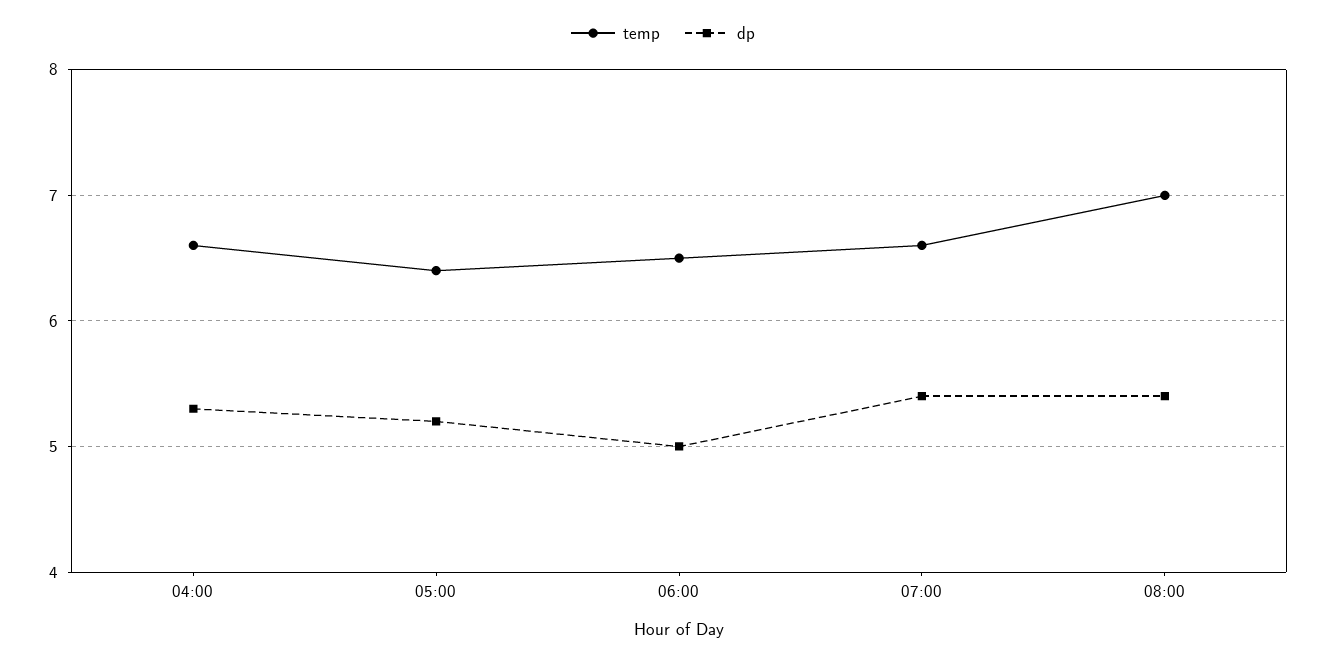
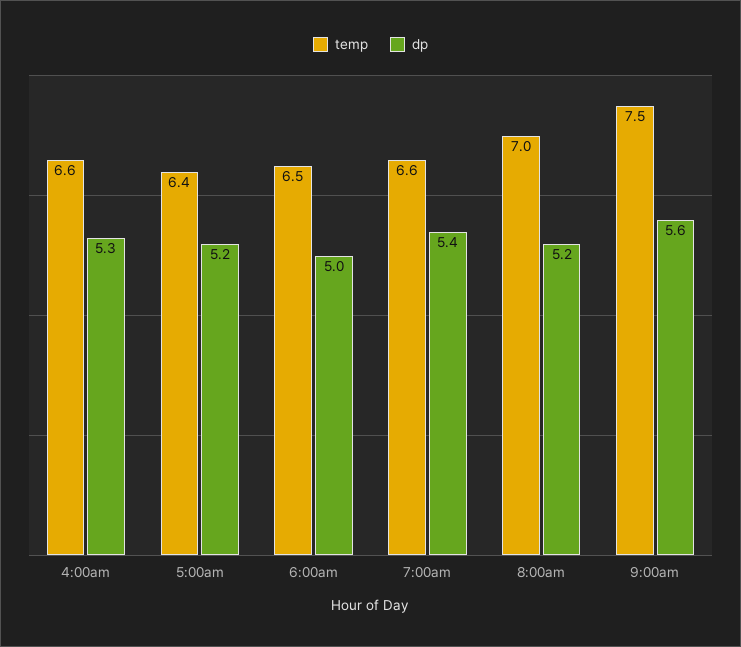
dp, 08:00: 5.4 -> 5.2
temp, 9:00am: none -> 7.5
dp, 9:00am: none -> 5.6

